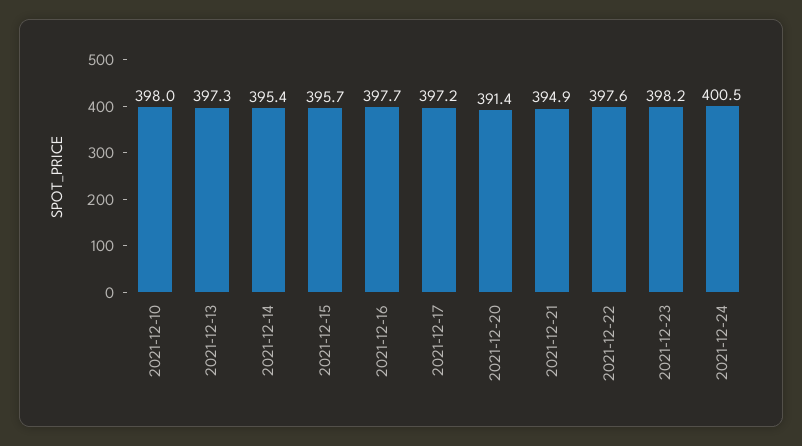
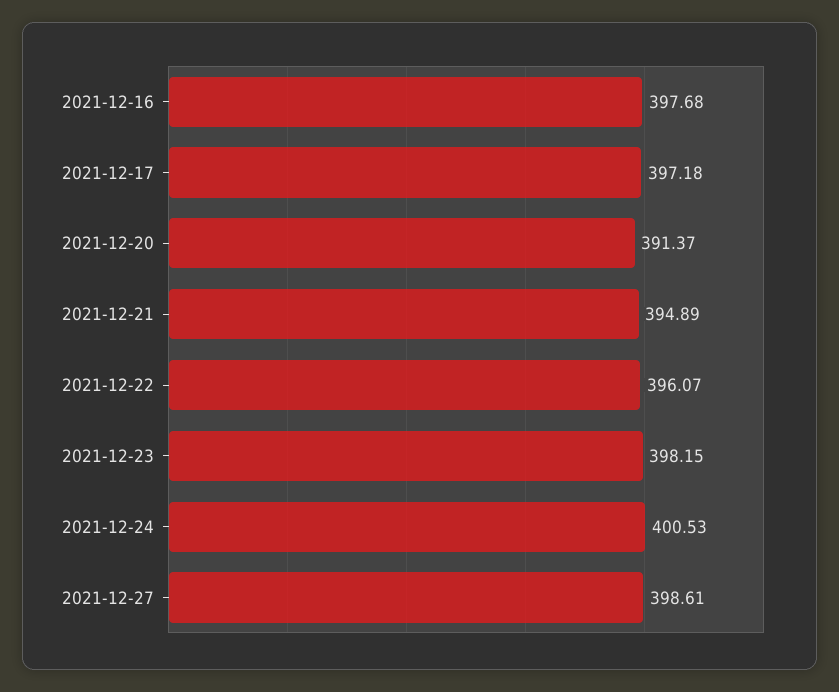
2021-12-10: 398 -> none
2021-12-13: 397.3 -> none
2021-12-14: 395.4 -> none
2021-12-15: 395.7 -> none
2021-12-22: 397.6 -> 396.07
2021-12-27: none -> 398.61

